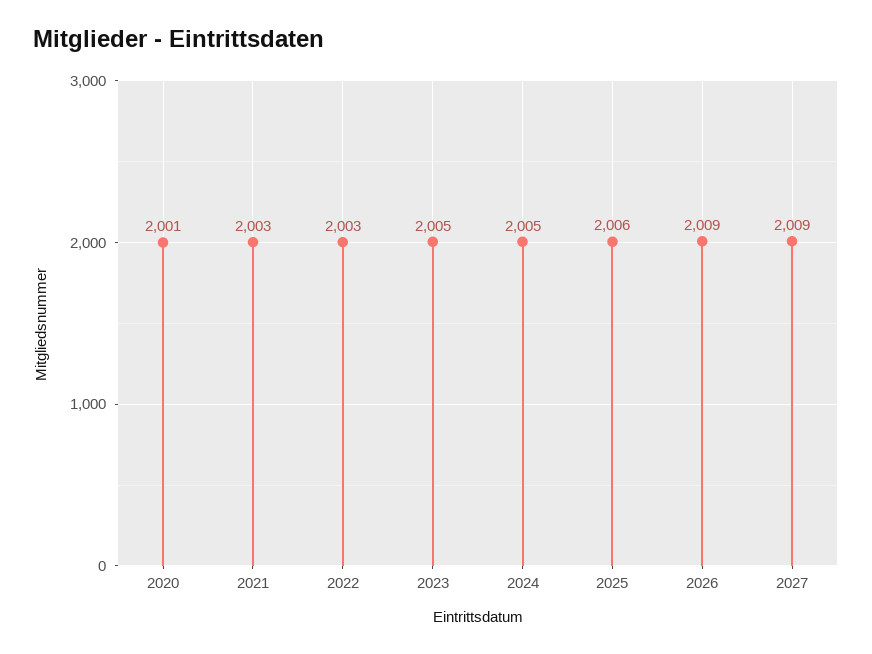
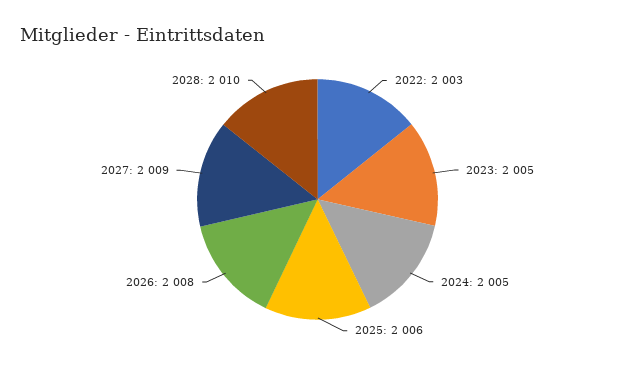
2020: 2001 -> none
2021: 2003 -> none
2026: 2009 -> 2008
2028: none -> 2010

